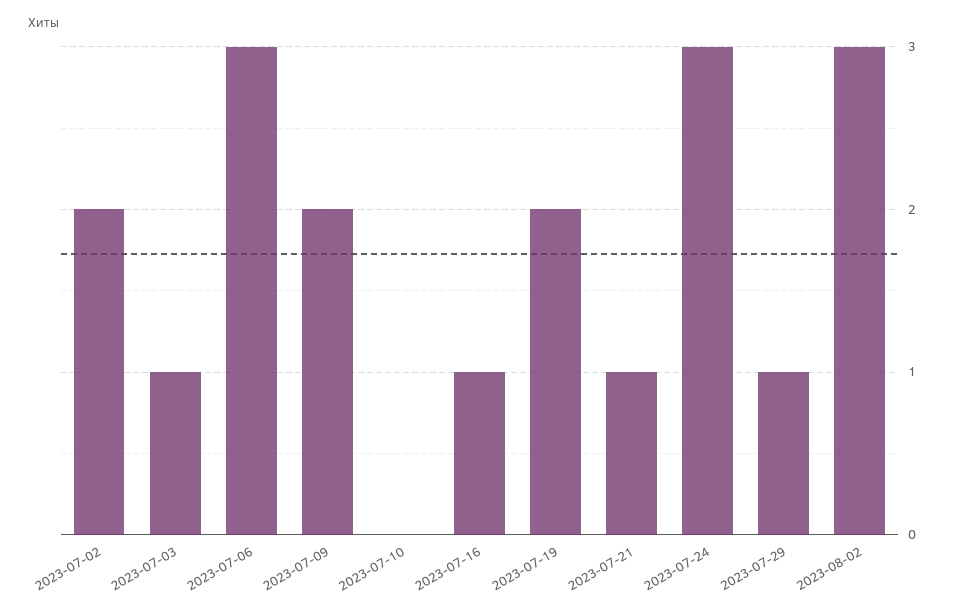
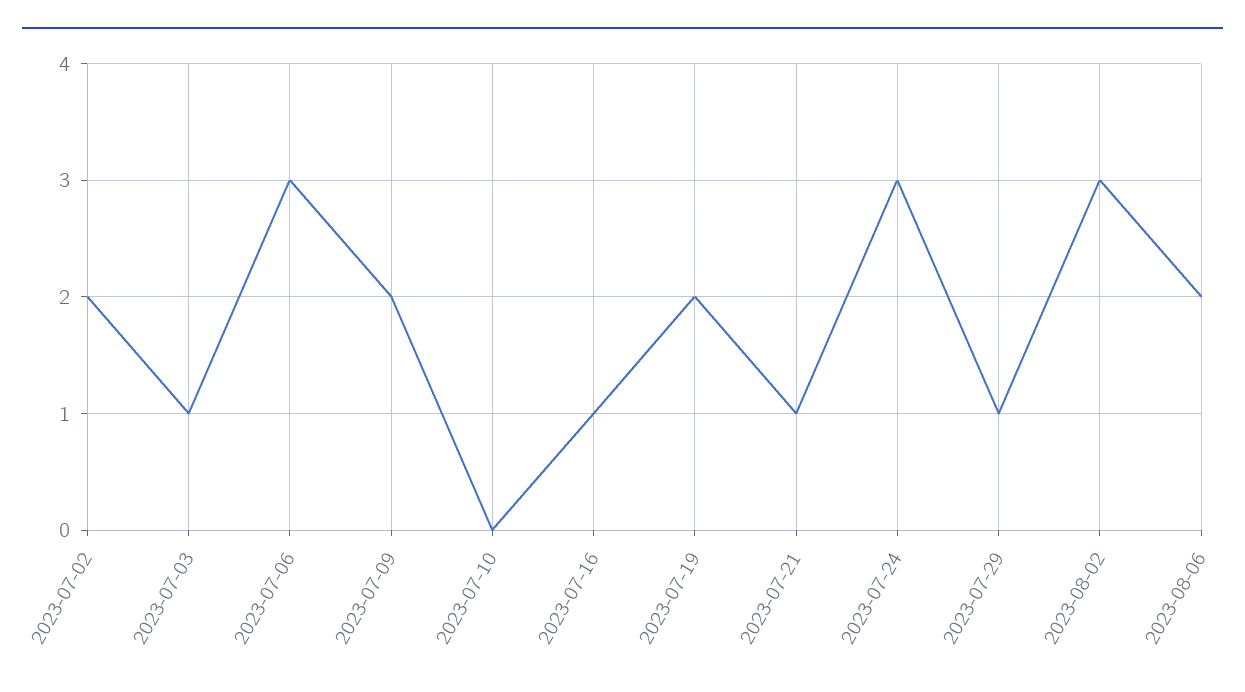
2023-08-06: none -> 2

